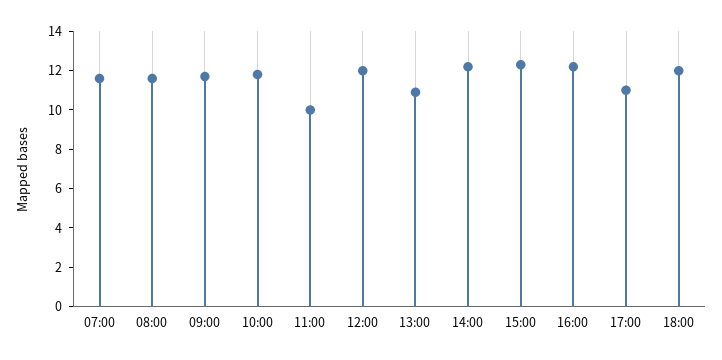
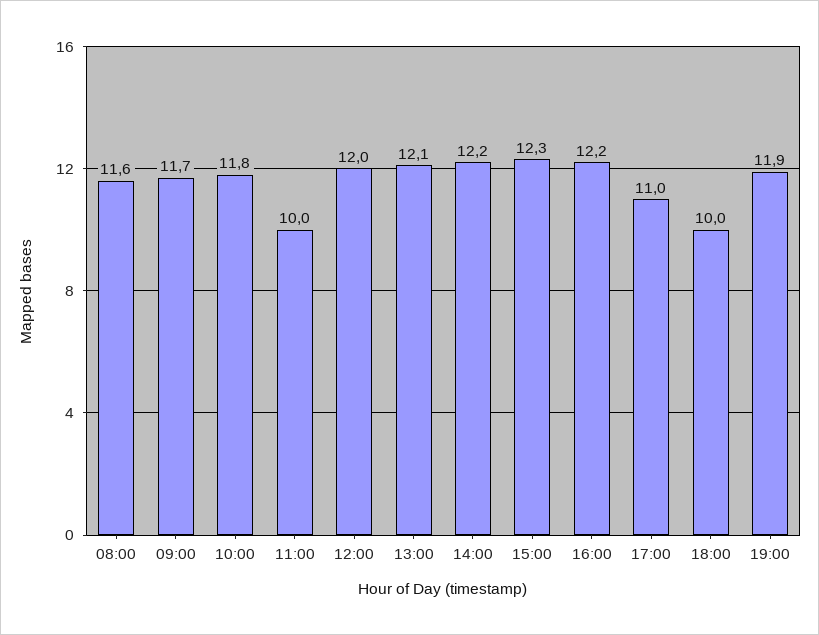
07:00: 11.5 -> none
13:00: 11 -> 12.1
18:00: 12 -> 10
19:00: none -> 11.9

